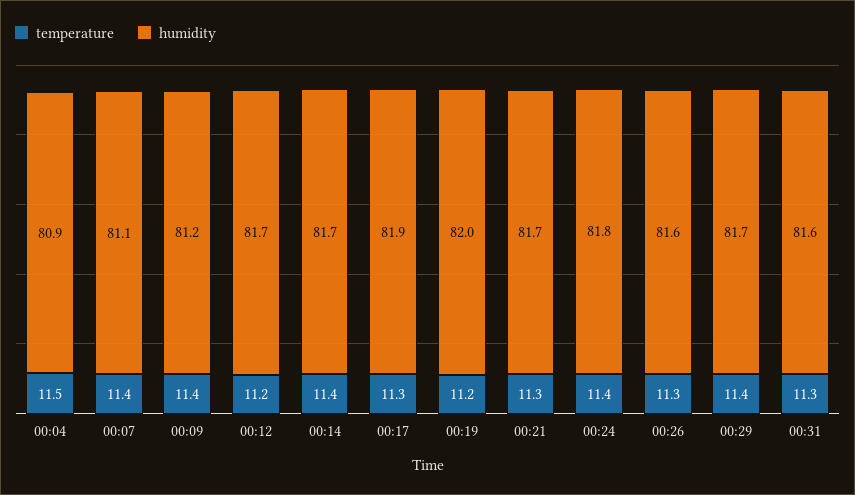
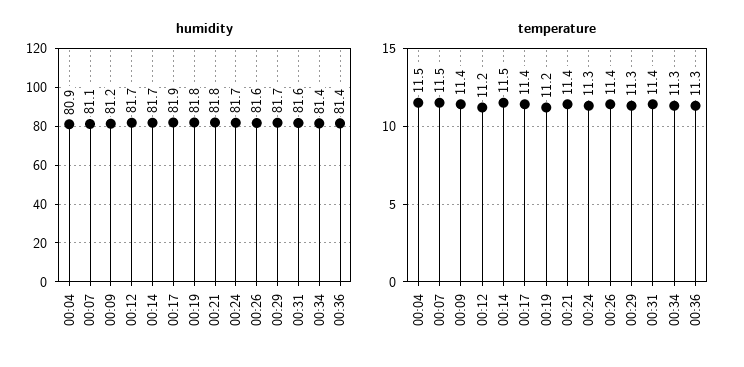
temperature, 00:07: 11.4 -> 11.5
temperature, 00:14: 11.4 -> 11.5
temperature, 00:17: 11.3 -> 11.4
humidity, 00:19: 82 -> 81.8
temperature, 00:21: 11.3 -> 11.4
humidity, 00:21: 81.7 -> 81.8
temperature, 00:24: 11.4 -> 11.3
humidity, 00:24: 81.8 -> 81.7
temperature, 00:26: 11.3 -> 11.4
temperature, 00:29: 11.4 -> 11.3
temperature, 00:31: 11.3 -> 11.4
humidity, 00:34: none -> 81.4
humidity, 00:36: none -> 81.4
temperature, 00:34: none -> 11.3
temperature, 00:36: none -> 11.3

